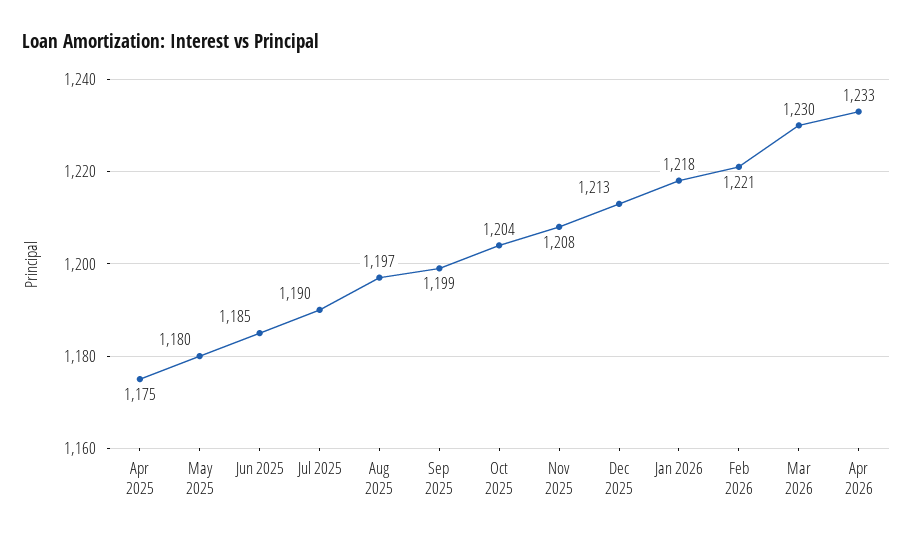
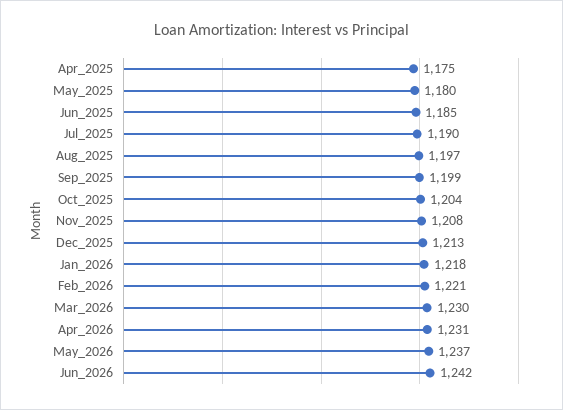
Apr 2026: 1233 -> 1231
May_2026: none -> 1237
Jun_2026: none -> 1242

